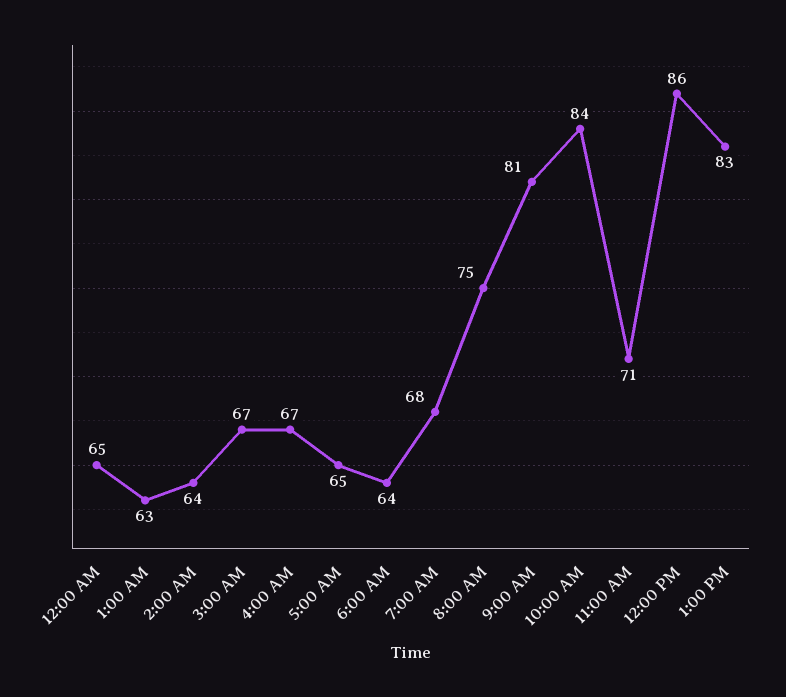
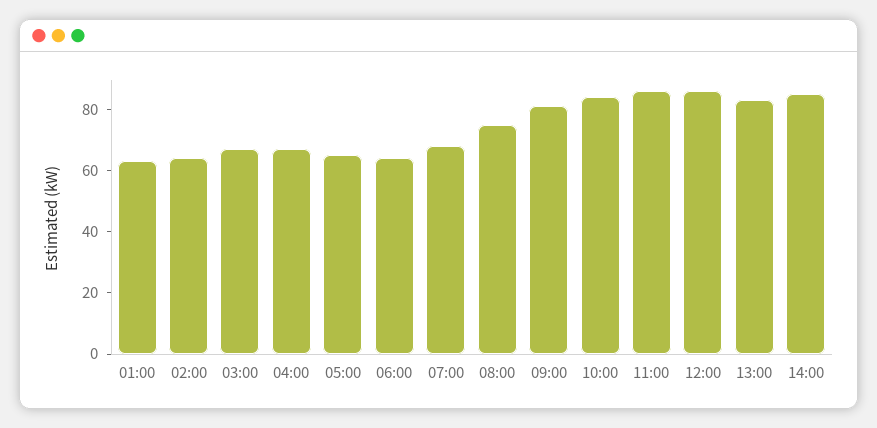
12:00 AM: 65 -> none
11:00 AM: 71 -> 85
14:00: none -> 85

